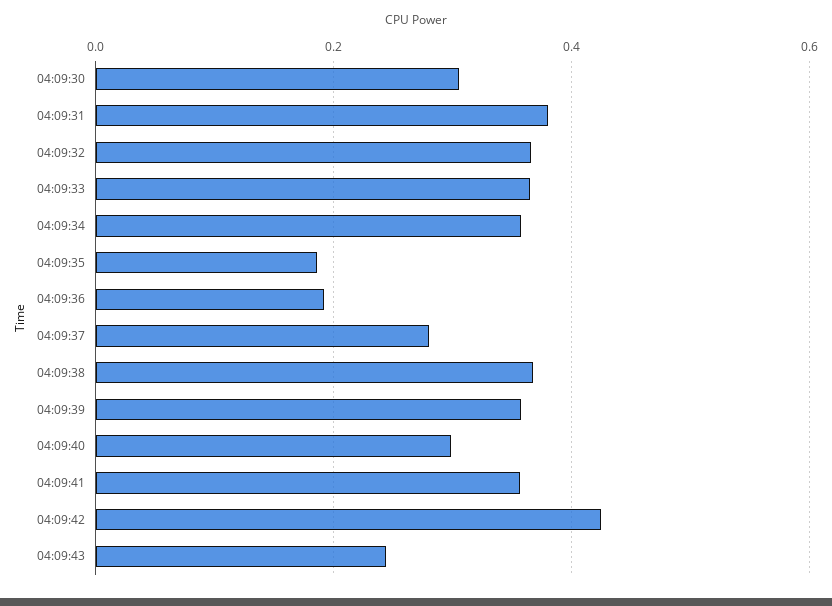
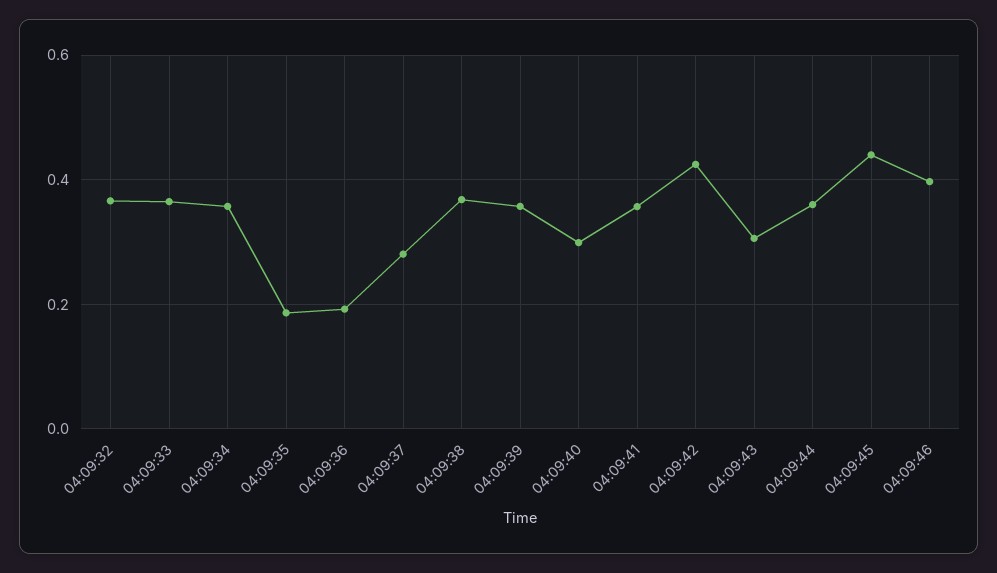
04:09:30: 0.3 -> none
04:09:31: 0.38 -> none
04:09:43: 0.24 -> 0.3
04:09:44: none -> 0.36
04:09:45: none -> 0.44
04:09:46: none -> 0.4

